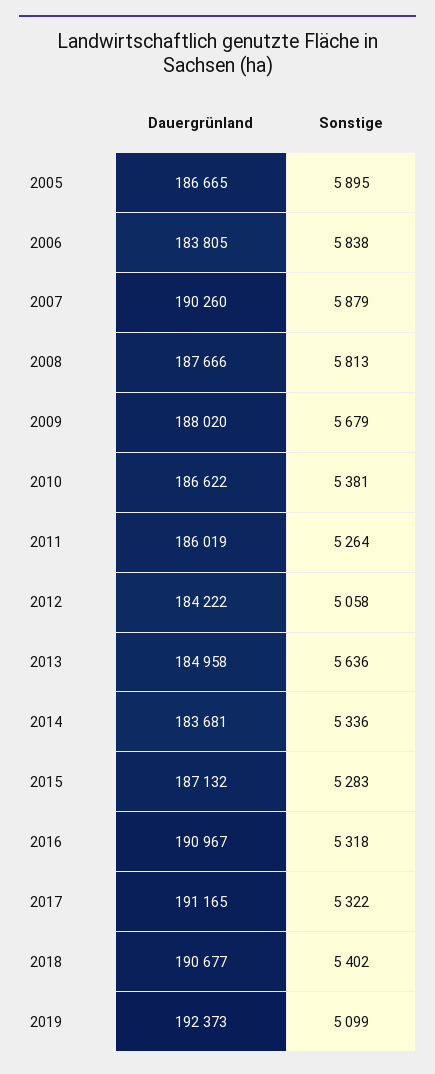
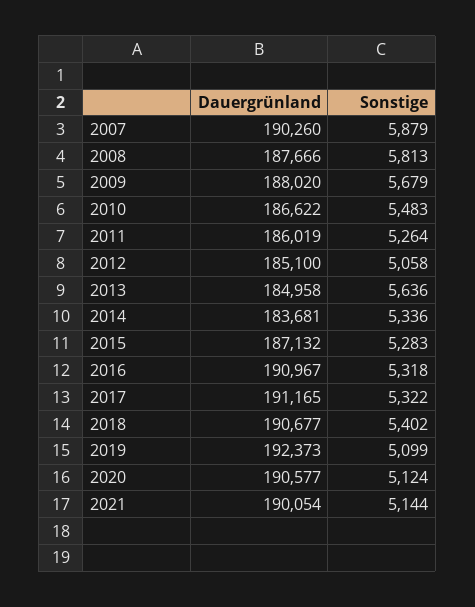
Dauergrünland, 2005: 186665 -> none
Sonstige, 2005: 5895 -> none
Dauergrünland, 2006: 183805 -> none
Sonstige, 2006: 5838 -> none
Sonstige, 2010: 5381 -> 5483
Dauergrünland, 2012: 184222 -> 185100
Dauergrünland, 2020: none -> 190577
Sonstige, 2020: none -> 5124
Dauergrünland, 2021: none -> 190054
Sonstige, 2021: none -> 5144

